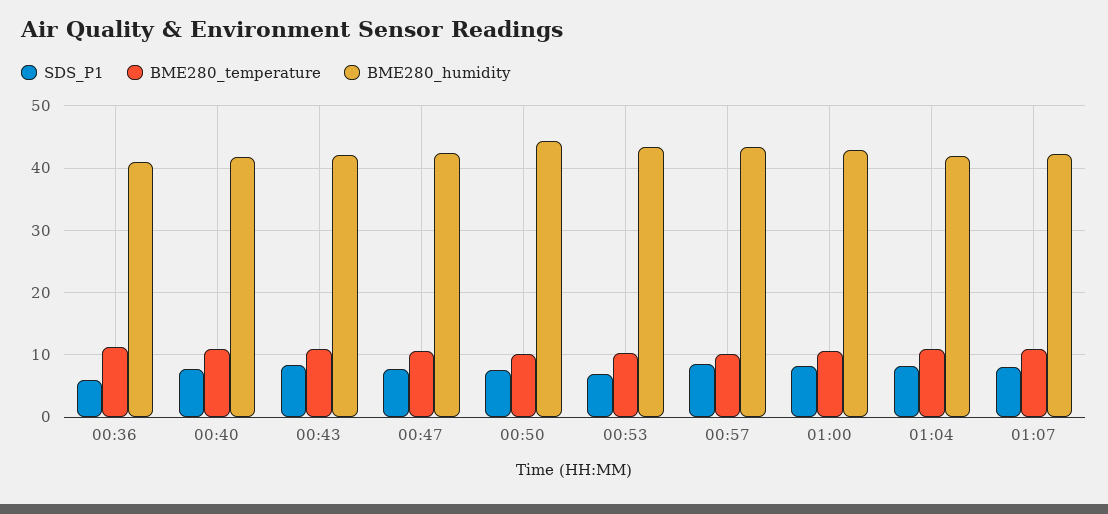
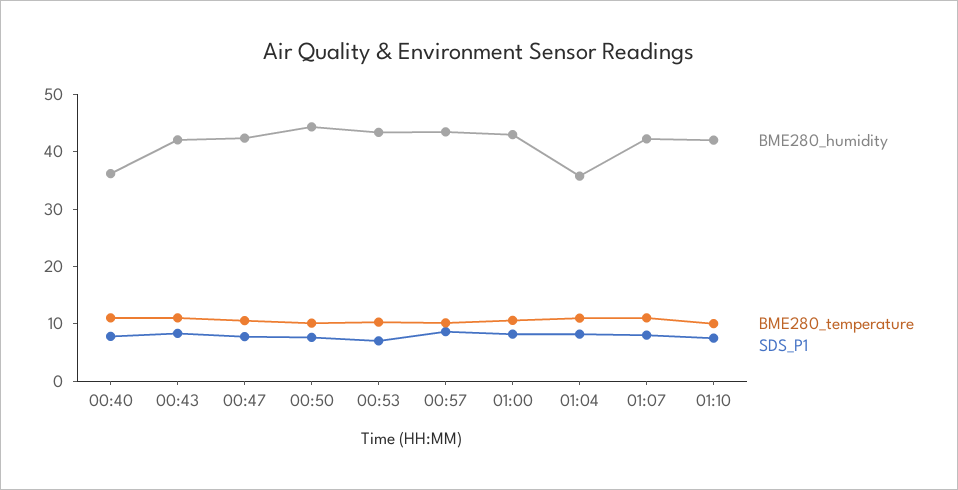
SDS_P1, 00:36: 6 -> none
BME280_temperature, 00:36: 11 -> none
BME280_humidity, 00:36: 41 -> none
BME280_humidity, 00:40: 42 -> 36
BME280_humidity, 01:04: 42 -> 36
BME280_humidity, 01:10: none -> 42
BME280_temperature, 01:10: none -> 10
SDS_P1, 01:10: none -> 8

